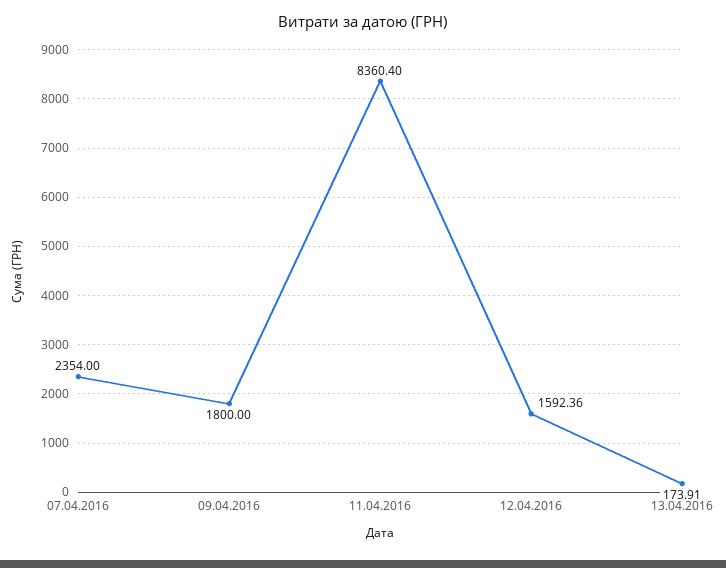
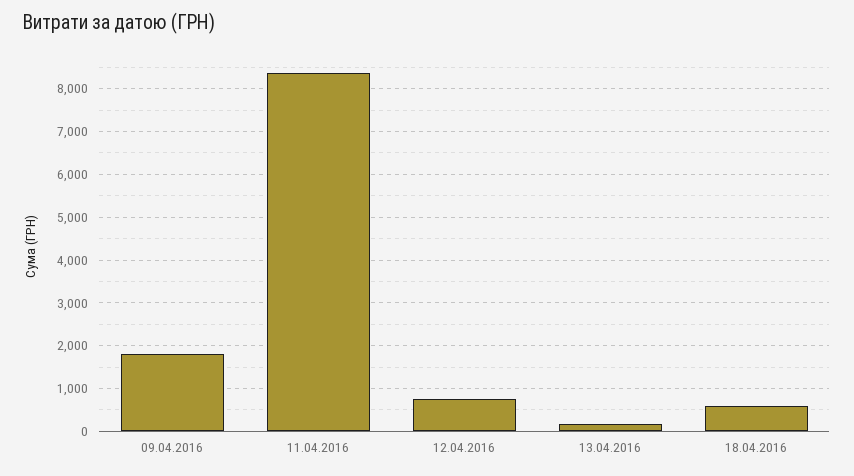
07.04.2016: 2354 -> none
12.04.2016: 1592.36 -> 800
18.04.2016: none -> 600

